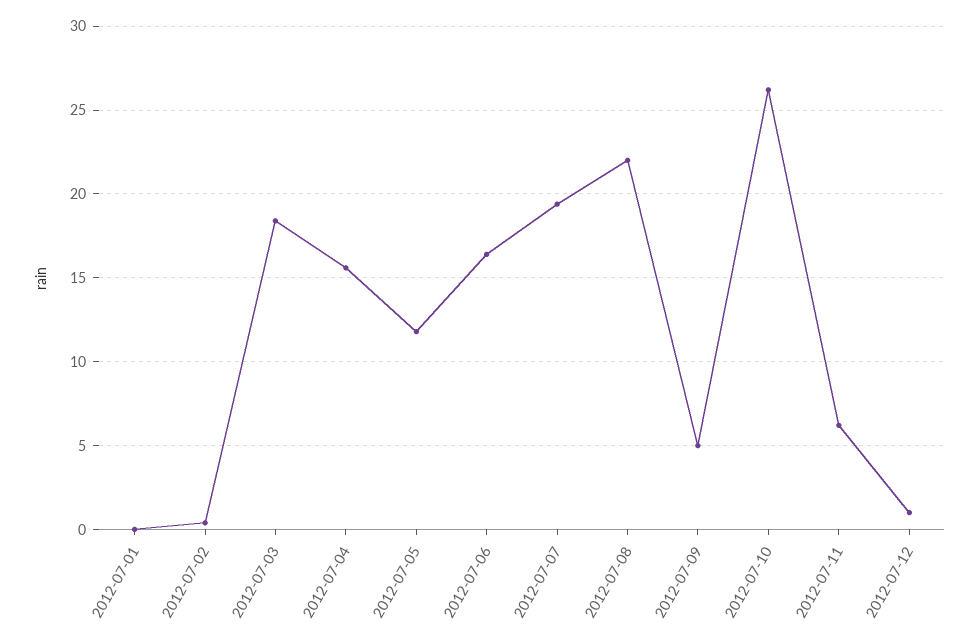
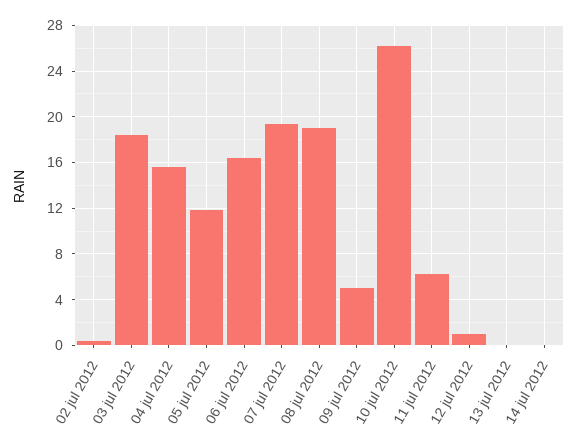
2012-07-01: 0 -> none
2012-07-08: 22 -> 19
13 jul 2012: none -> 0
14 jul 2012: none -> 0

